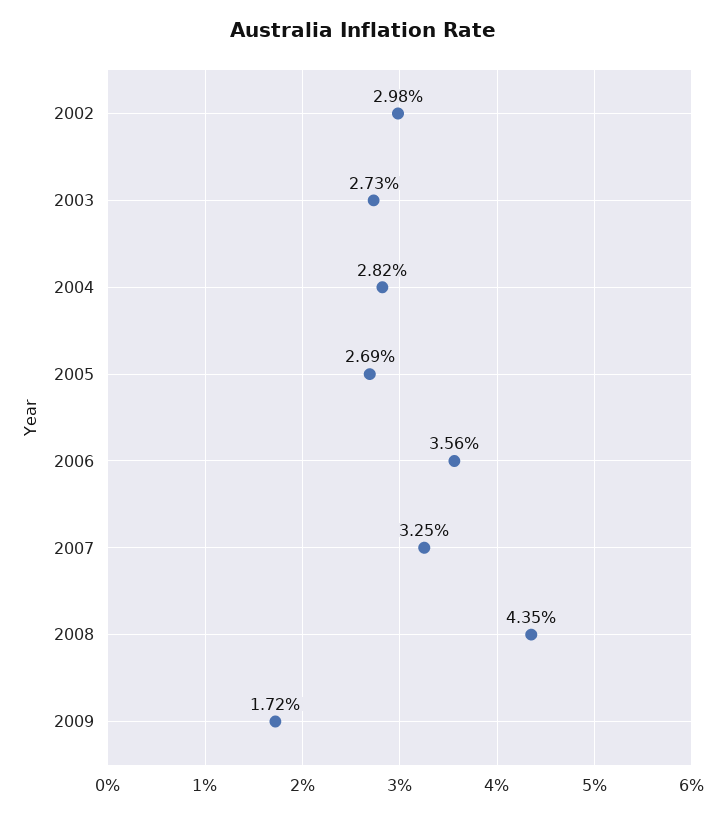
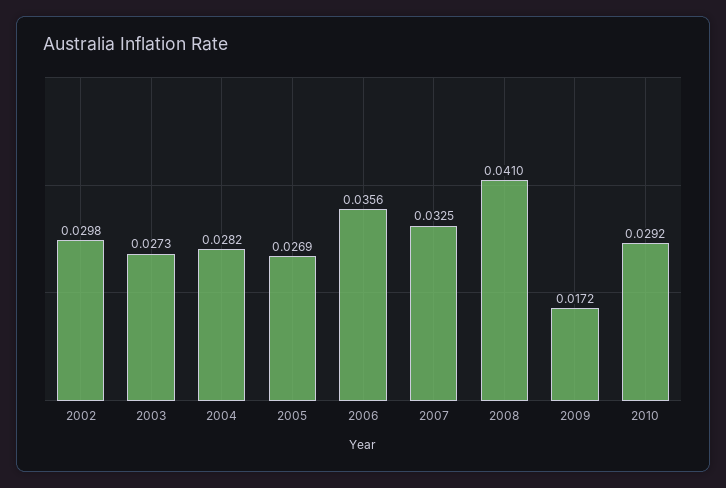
2008: 0.0435 -> 0.041
2010: none -> 0.0292

